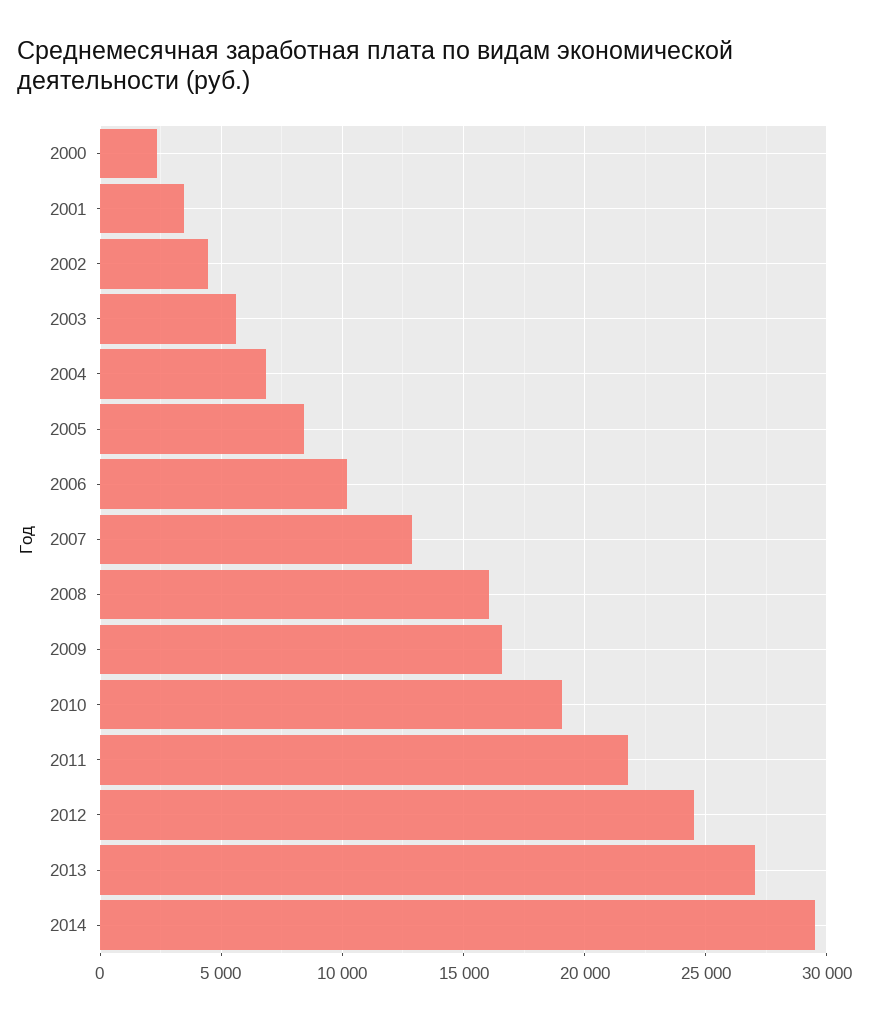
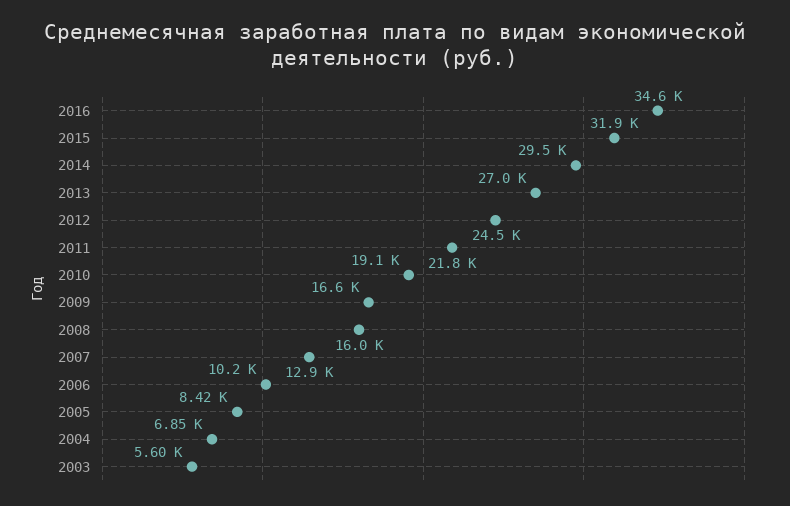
2000: 2500 -> none
2001: 3500 -> none
2002: 4500 -> none
2016: none -> 34600
2015: none -> 31900

